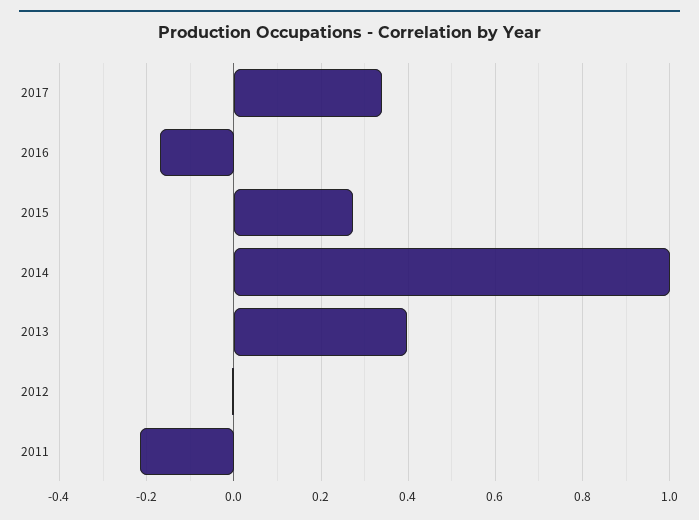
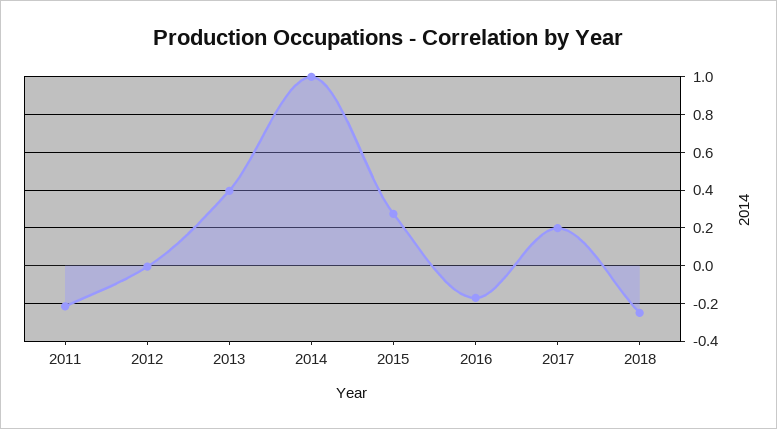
2017: 0.34 -> 0.2
2018: none -> -0.25

